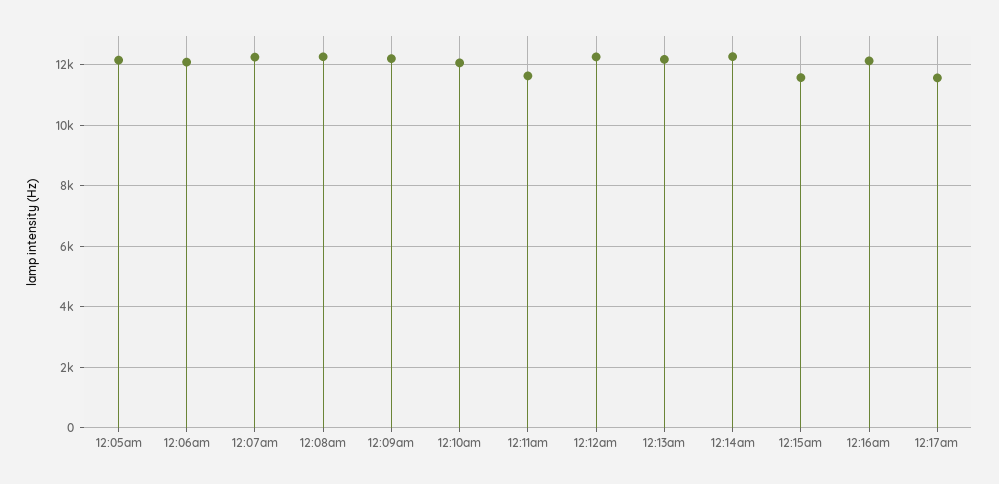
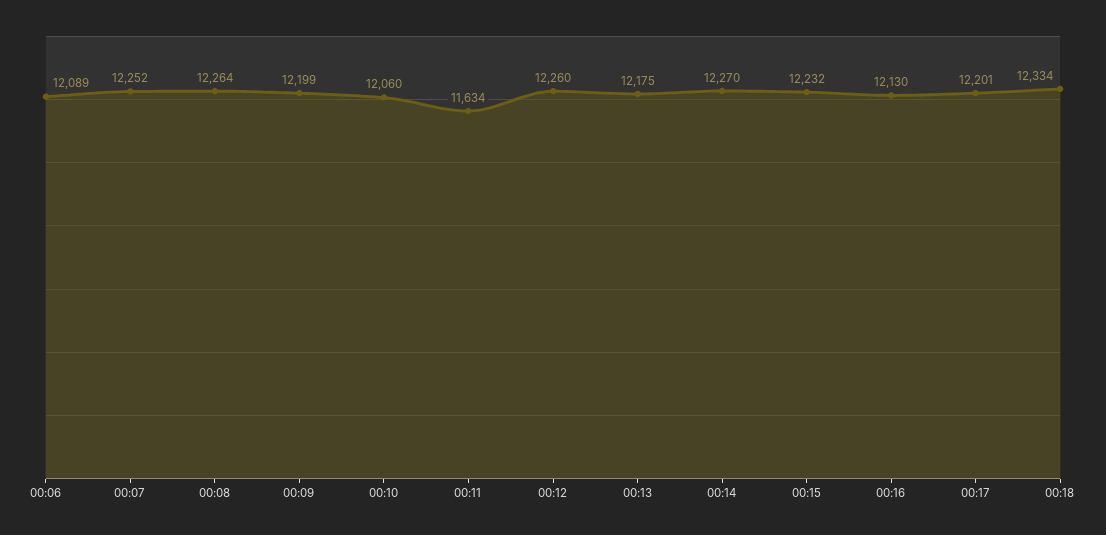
12:05am: 12200 -> none
12:15am: 11600 -> 12232
12:17am: 11600 -> 12201
00:18: none -> 12334

